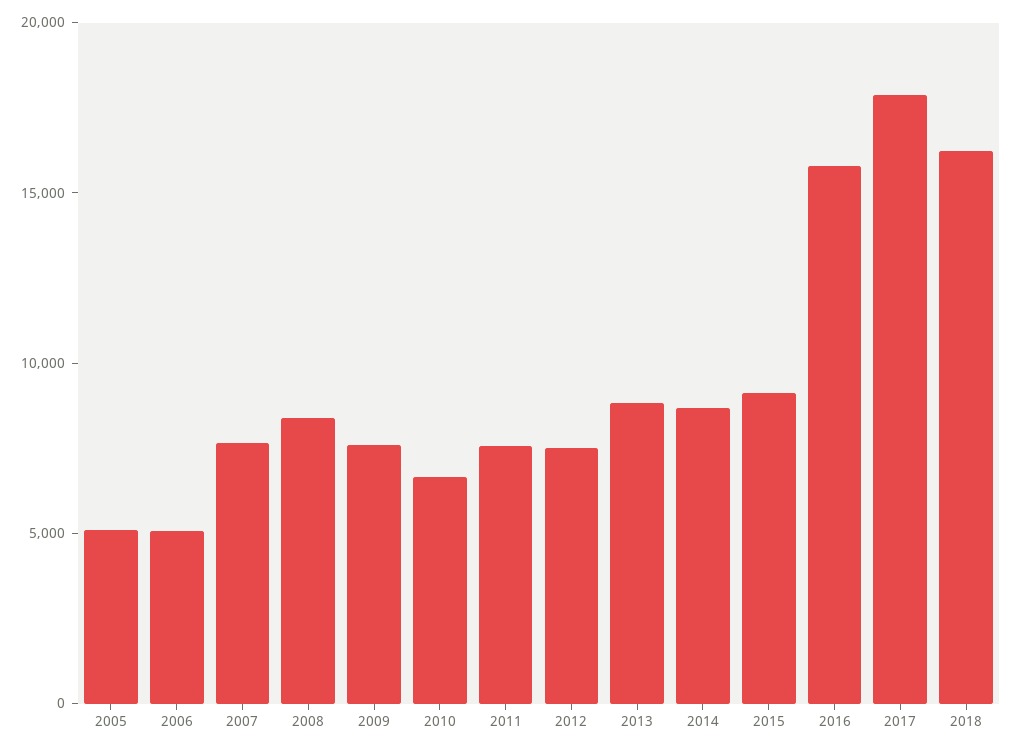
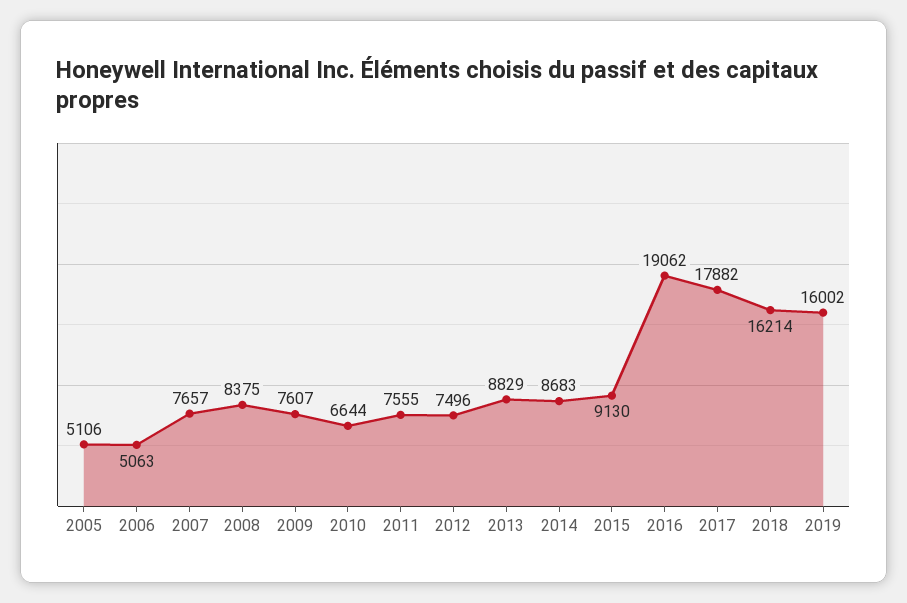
2016: 16000 -> 19062
2019: none -> 16002

